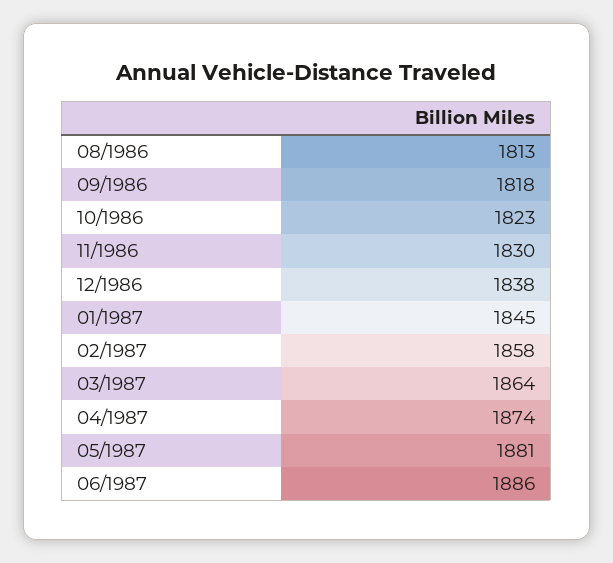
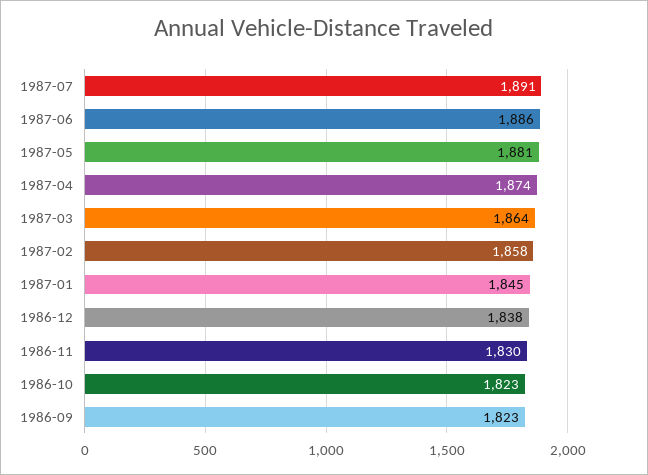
08/1986: 1813 -> none
09/1986: 1818 -> 1823
1987-07: none -> 1891

